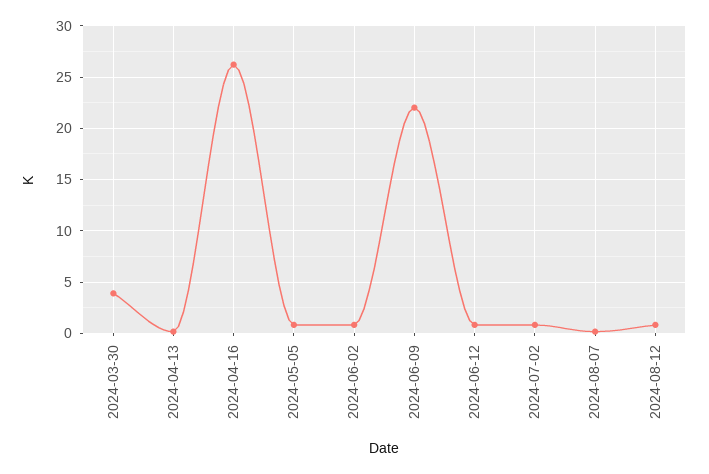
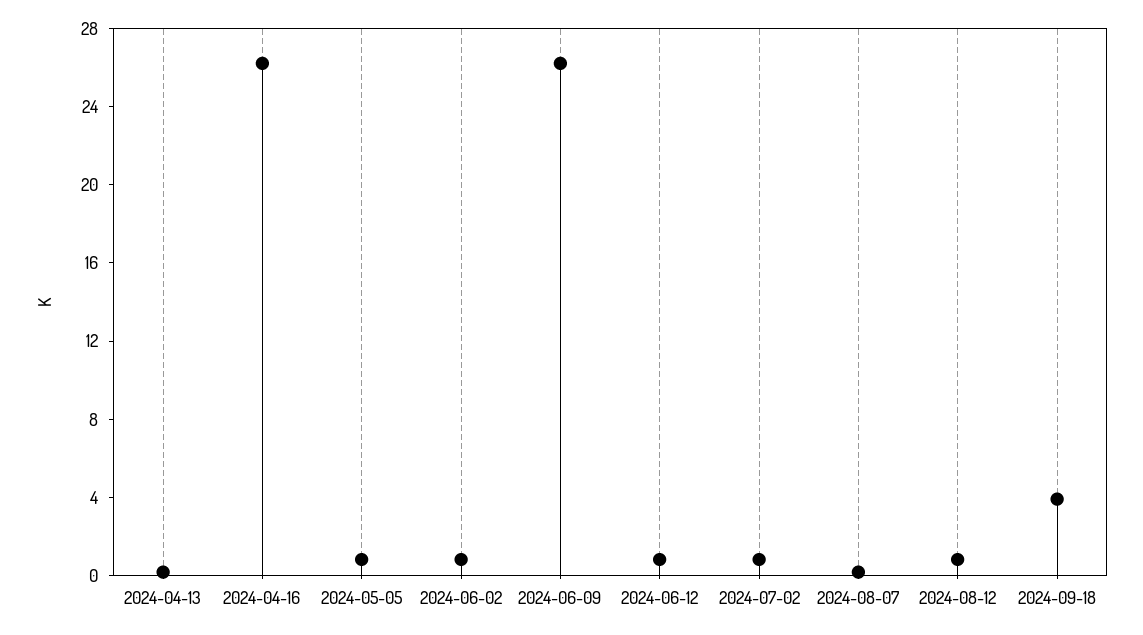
2024-03-30: 4 -> none
2024-06-09: 22 -> 26
2024-09-18: none -> 4

